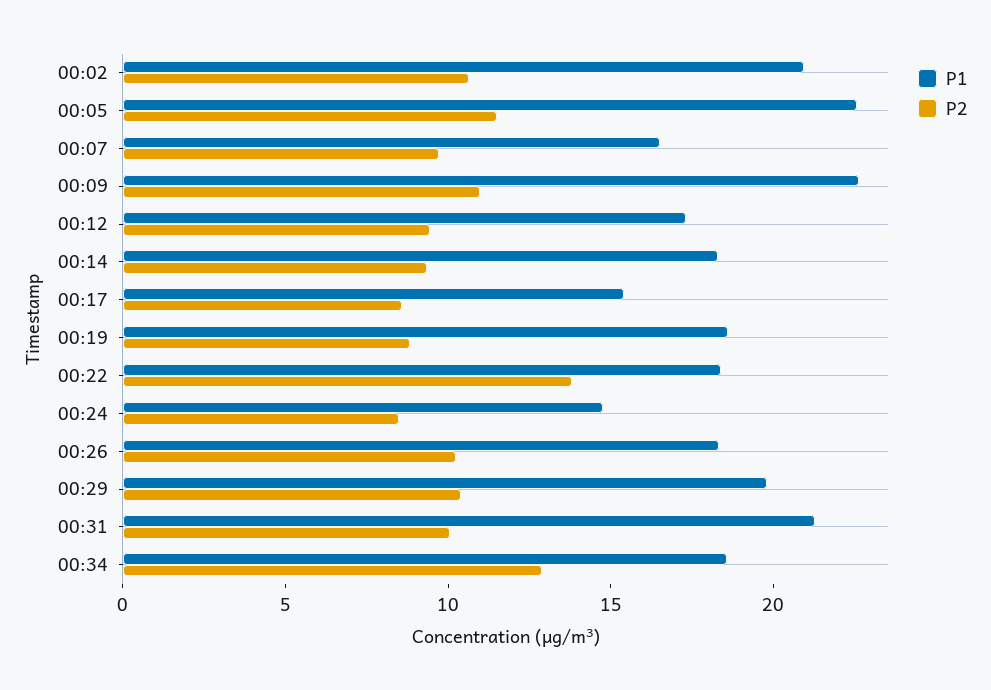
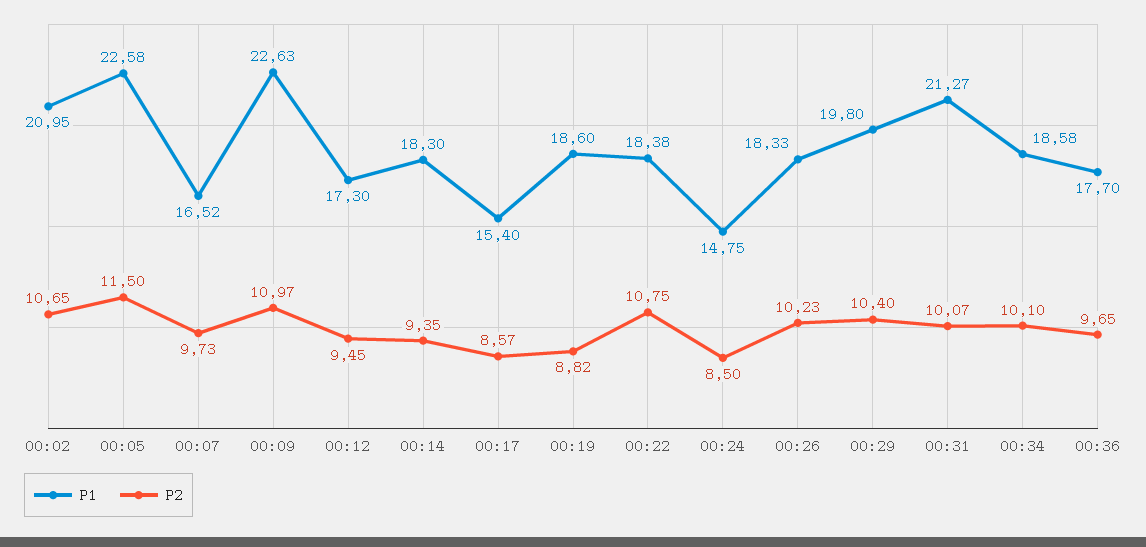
P2, 00:22: 14 -> 10.75
P2, 00:34: 13 -> 10.1
P1, 00:36: none -> 17.7
P2, 00:36: none -> 9.65

